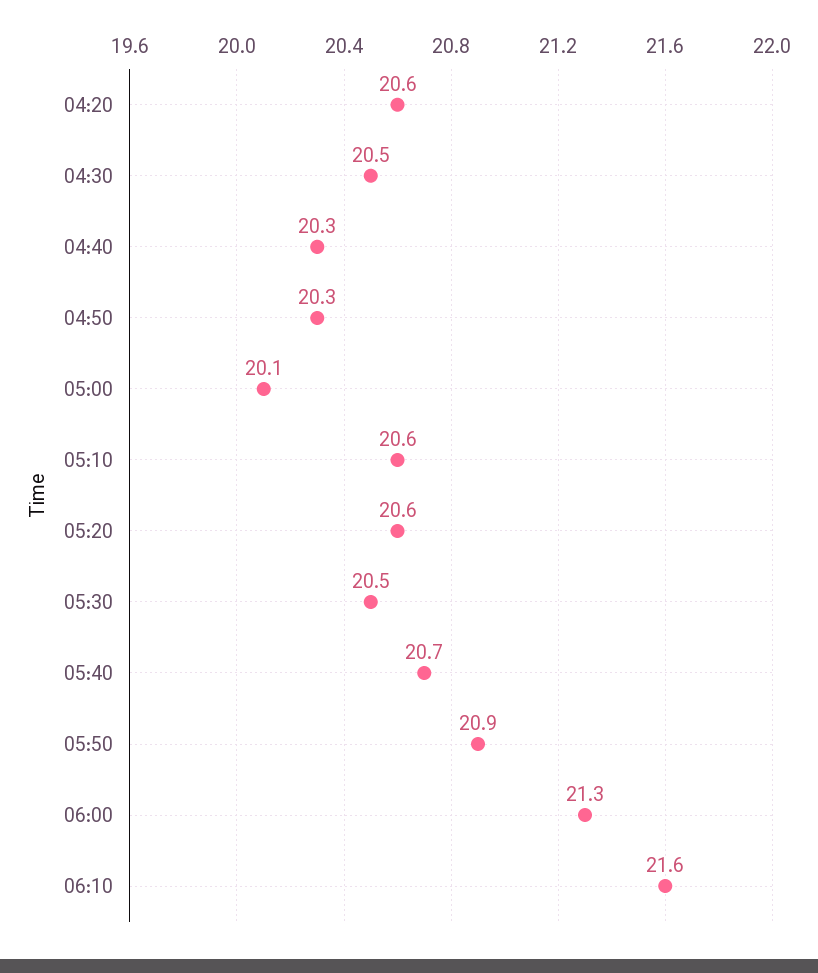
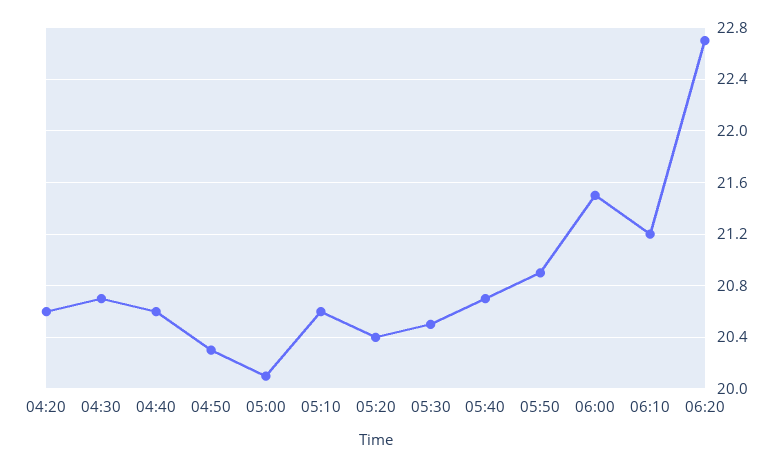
04:30: 20.5 -> 20.7
04:40: 20.3 -> 20.6
05:20: 20.6 -> 20.4
06:00: 21.3 -> 21.5
06:10: 21.6 -> 21.2
06:20: none -> 22.7

